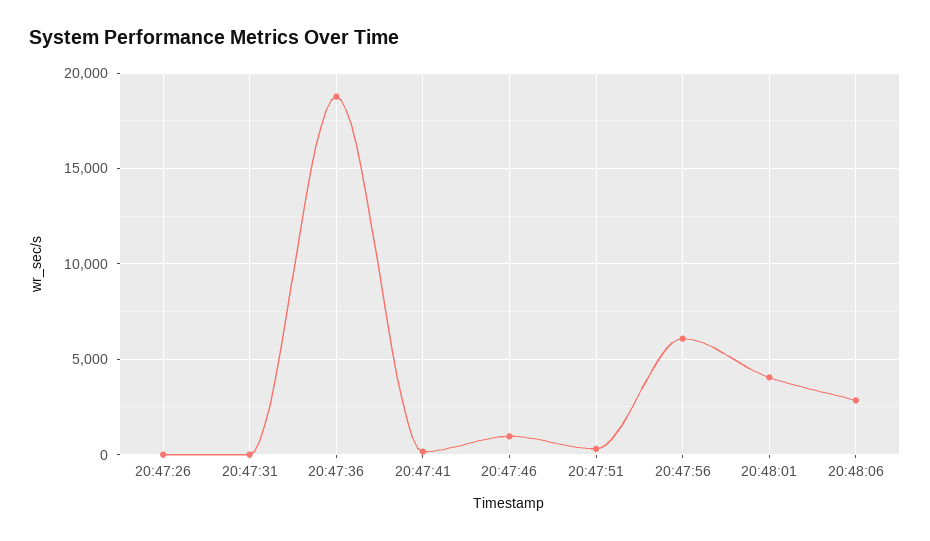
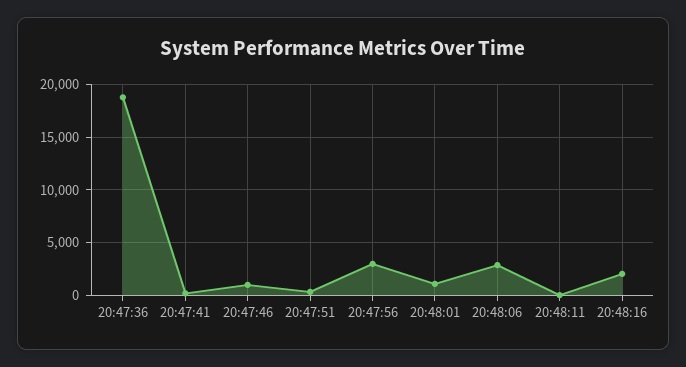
20:47:26: 0 -> none
20:47:31: 0 -> none
20:47:56: 6000 -> 3000
20:48:01: 4000 -> 1000
20:48:11: none -> 0
20:48:16: none -> 2000

